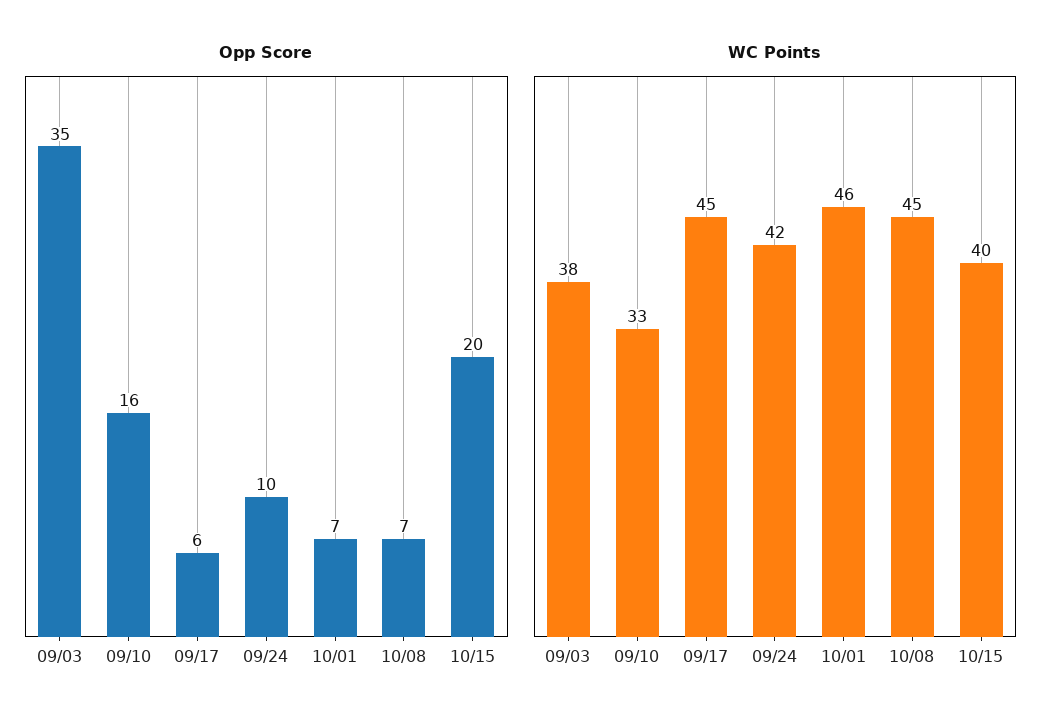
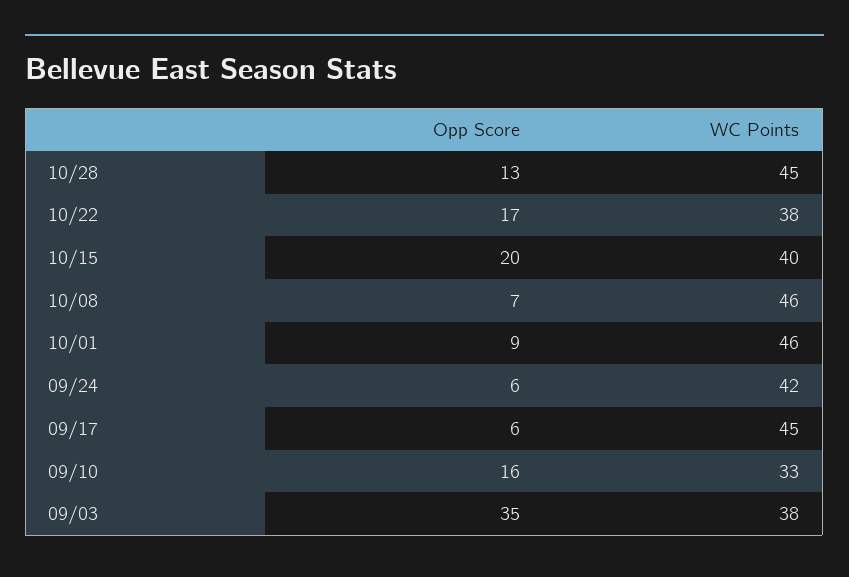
Opp Score, 09/24: 10 -> 6
Opp Score, 10/01: 7 -> 9
WC Points, 10/08: 45 -> 46
Opp Score, 10/28: none -> 13
WC Points, 10/28: none -> 45
Opp Score, 10/22: none -> 17
WC Points, 10/22: none -> 38

